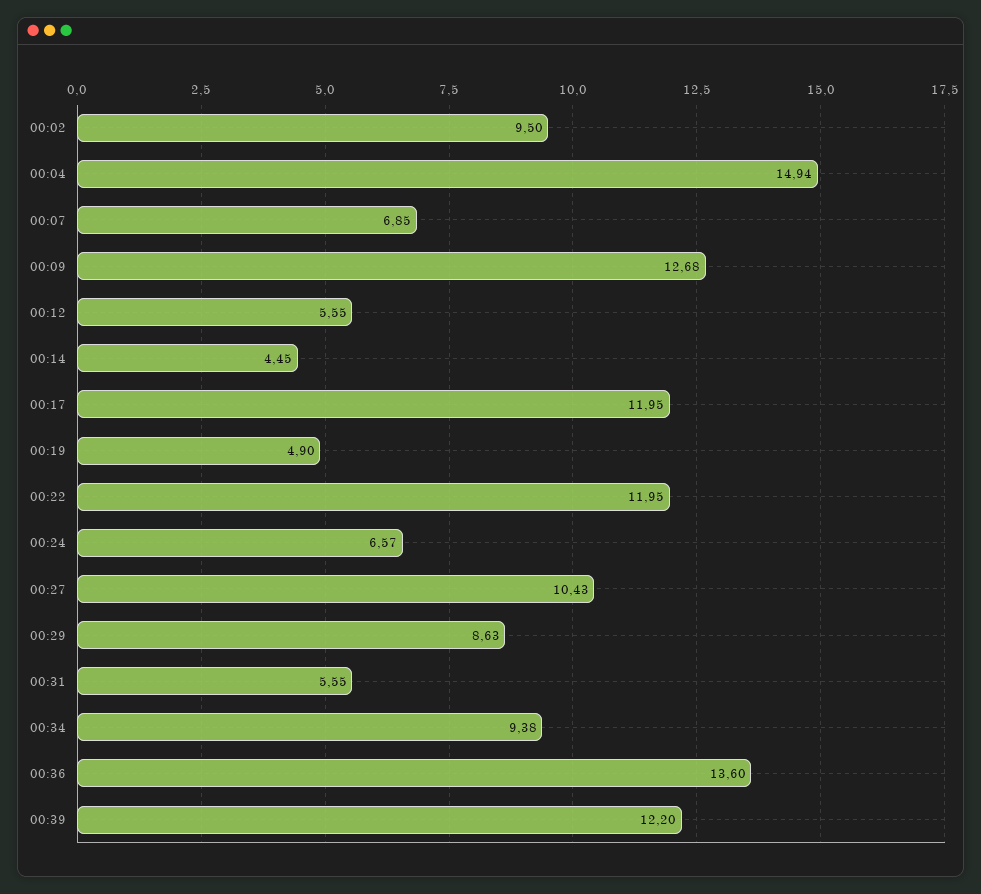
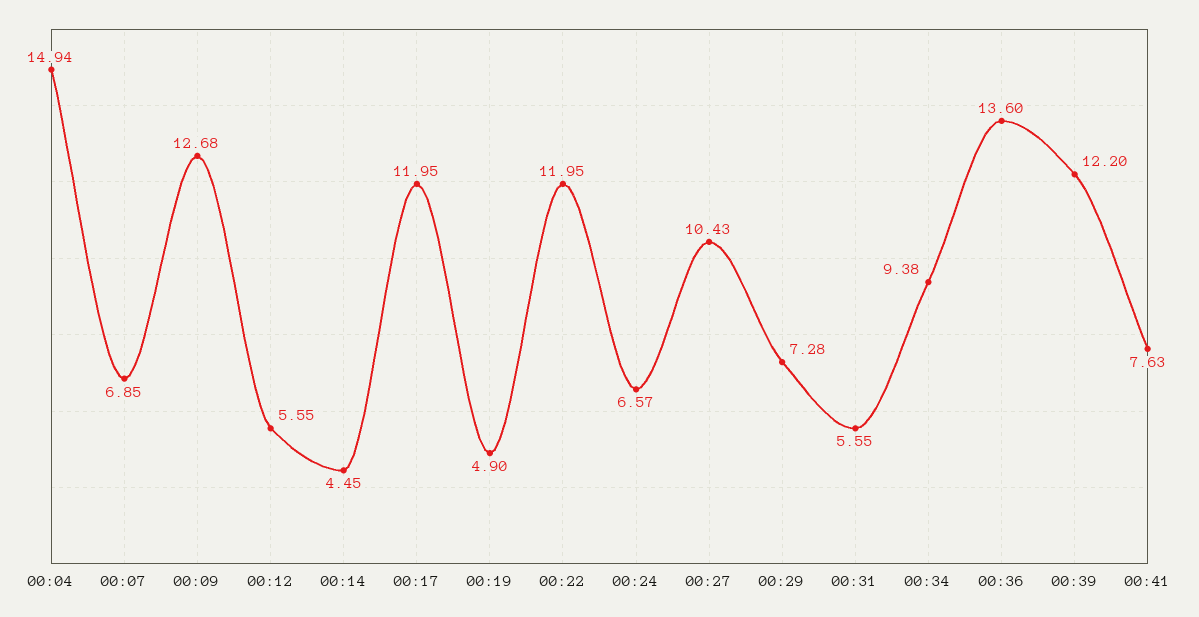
00:02: 9.5 -> none
00:29: 8.63 -> 7.28
00:41: none -> 7.63

